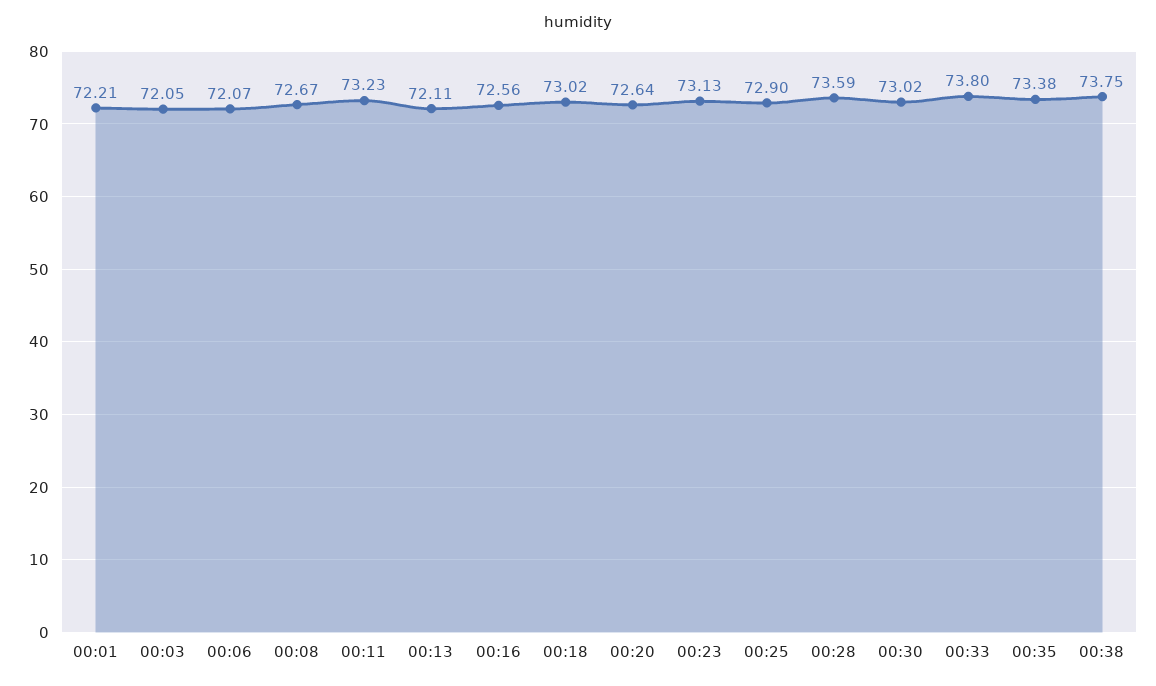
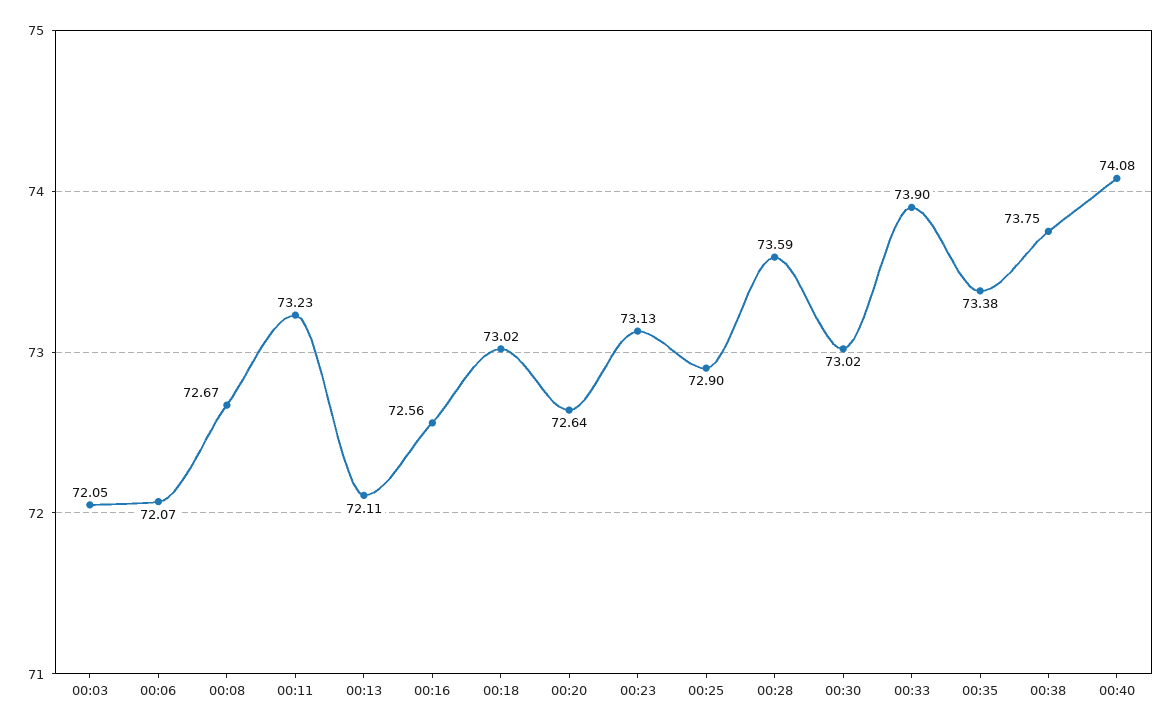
00:01: 72.21 -> none
00:33: 73.8 -> 73.9
00:40: none -> 74.08

